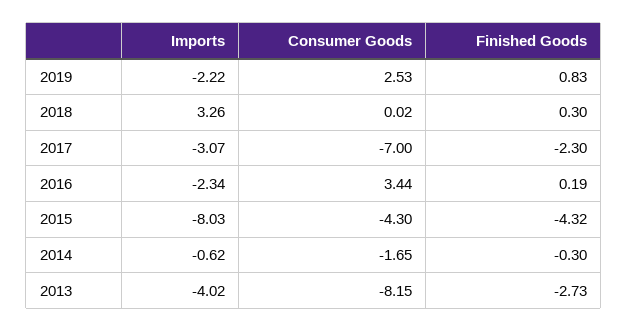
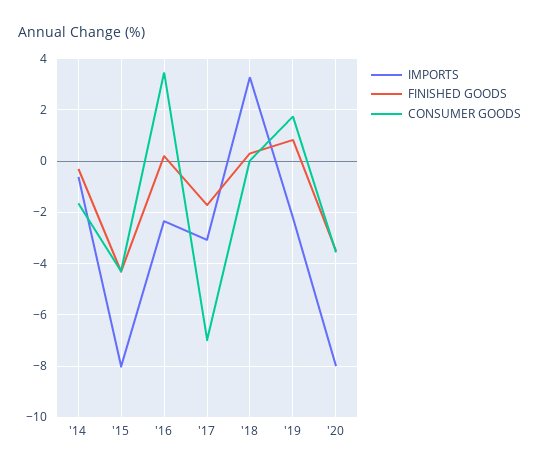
Consumer Goods, 2019: 2.53 -> 1.75
Finished Goods, 2017: -2.3 -> -1.75
Imports, 2013: -4.02 -> none
Consumer Goods, 2013: -8.15 -> none
Finished Goods, 2013: -2.73 -> none
Imports, '20: none -> -8
Finished Goods, '20: none -> -3.5
Consumer Goods, '20: none -> -3.5

